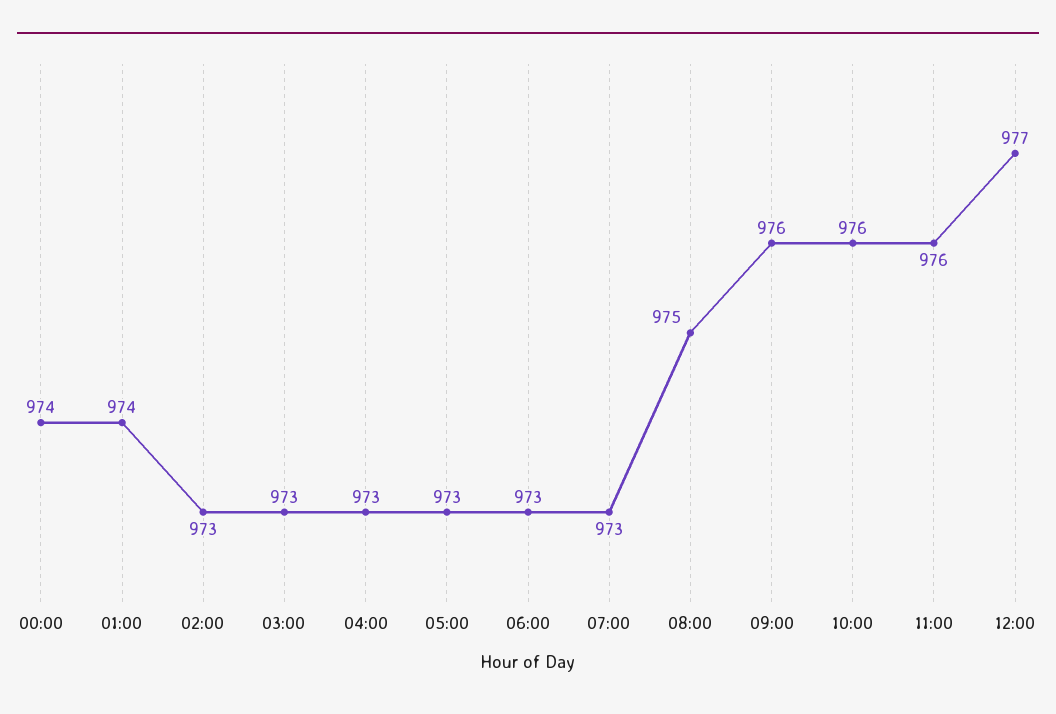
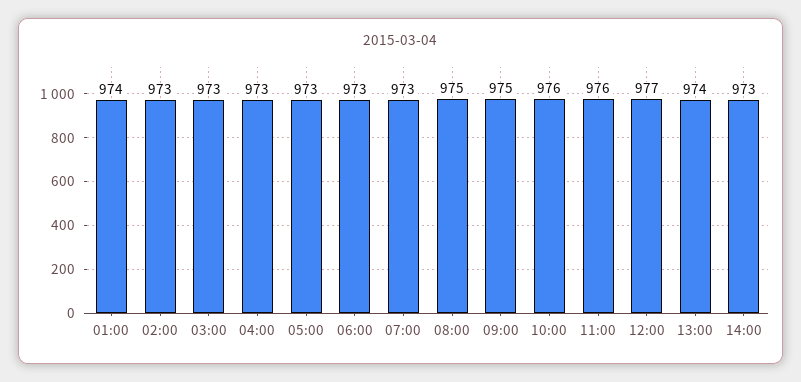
00:00: 974 -> none
09:00: 976 -> 975
13:00: none -> 974
14:00: none -> 973

